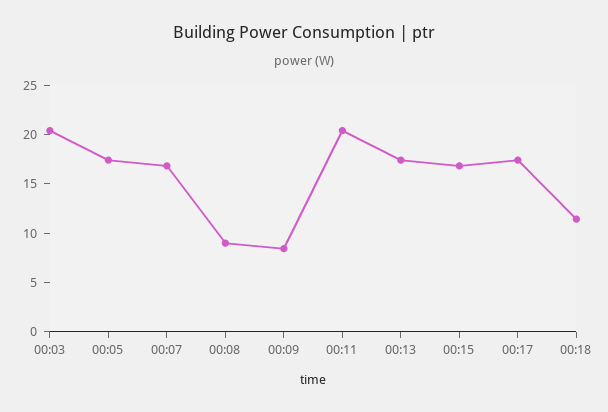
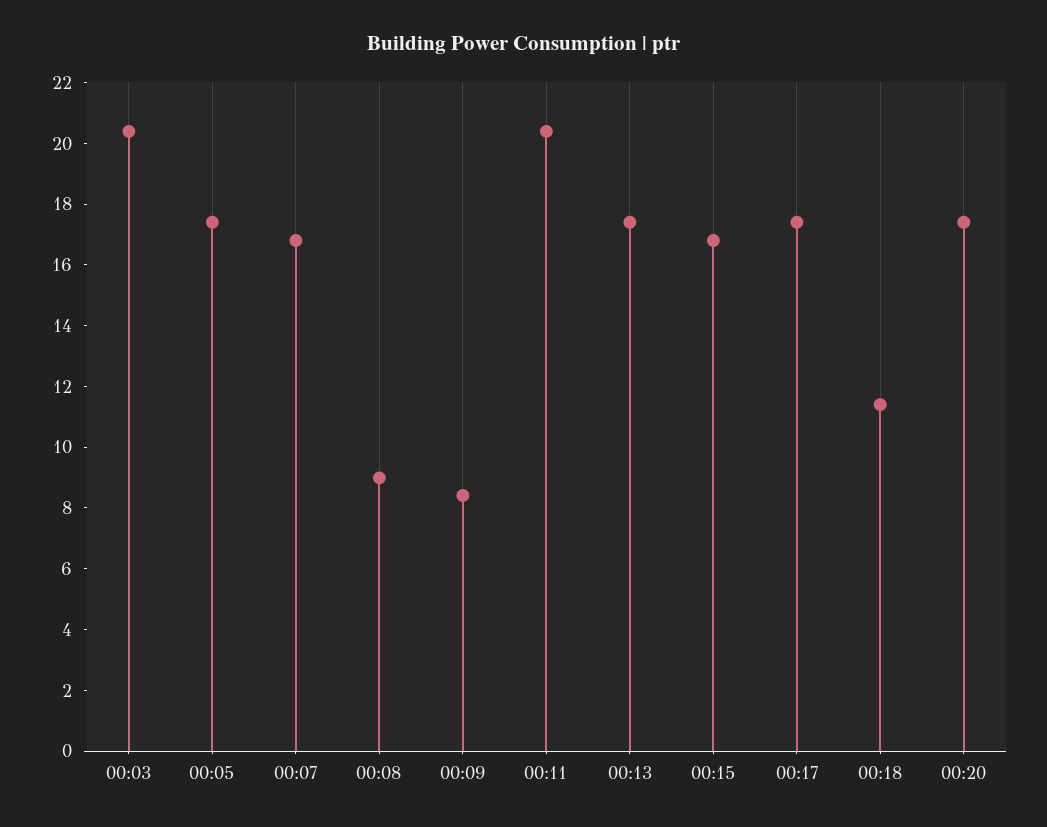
00:20: none -> 17.5

